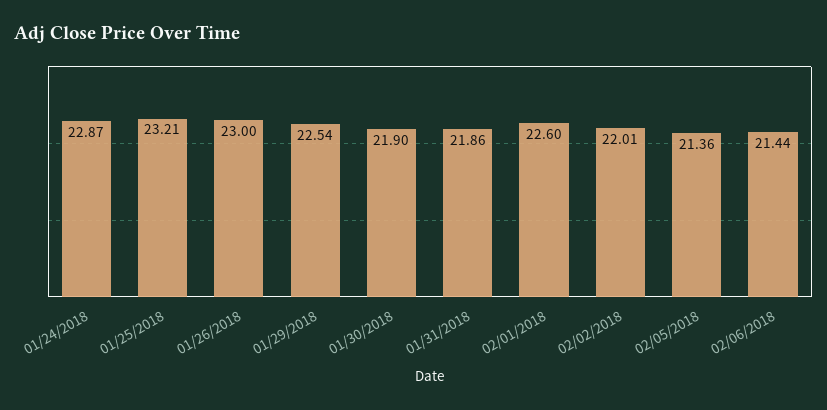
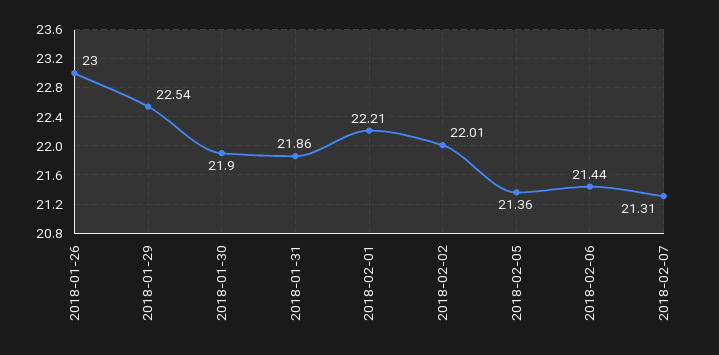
01/24/2018: 22.87 -> none
01/25/2018: 23.21 -> none
02/01/2018: 22.6 -> 22.21
2018-02-07: none -> 21.31

